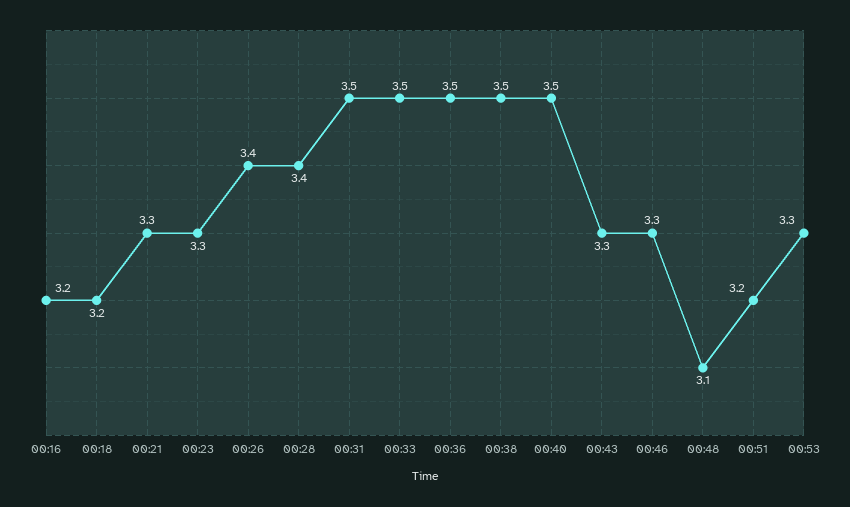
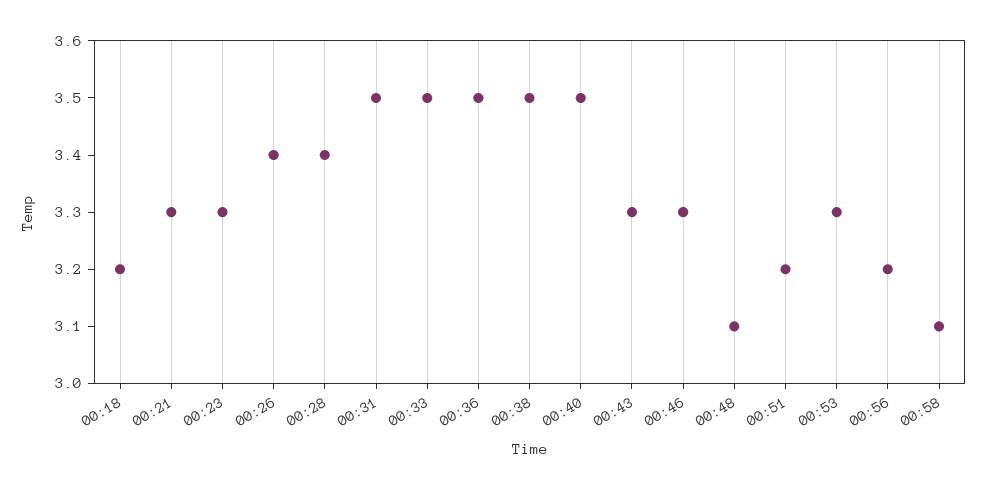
00:16: 3.2 -> none
00:56: none -> 3.2
00:58: none -> 3.1

